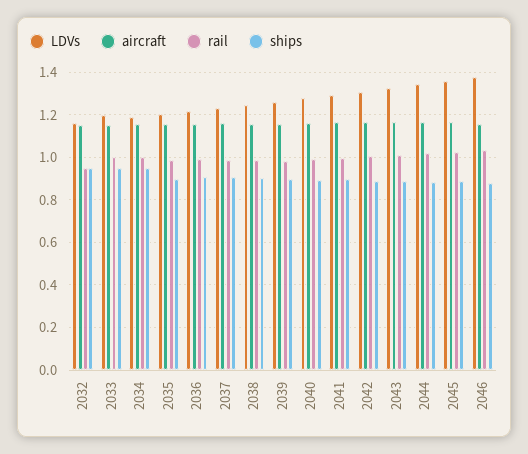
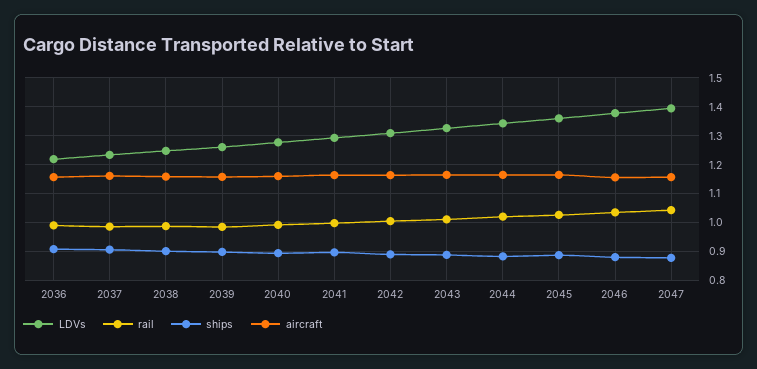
LDVs, 2032: 1.15 -> none
aircraft, 2032: 1.15 -> none
rail, 2032: 0.95 -> none
ships, 2032: 0.95 -> none
LDVs, 2033: 1.2 -> none
aircraft, 2033: 1.15 -> none
rail, 2033: 1 -> none
ships, 2033: 0.95 -> none
LDVs, 2034: 1.2 -> none
aircraft, 2034: 1.15 -> none
rail, 2034: 1 -> none
ships, 2034: 0.95 -> none
LDVs, 2035: 1.2 -> none
aircraft, 2035: 1.15 -> none
rail, 2035: 1 -> none
ships, 2035: 0.9 -> none
LDVs, 2047: none -> 1.4
rail, 2047: none -> 1.05
ships, 2047: none -> 0.875
aircraft, 2047: none -> 1.15

